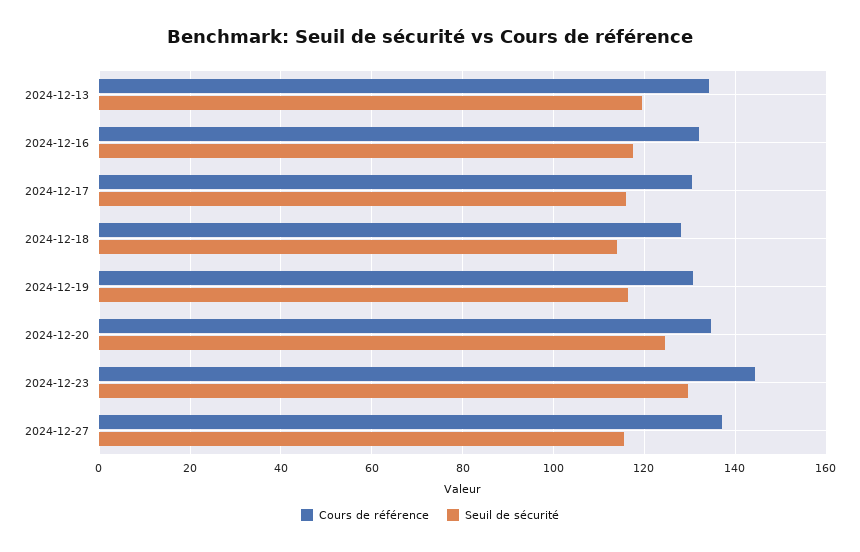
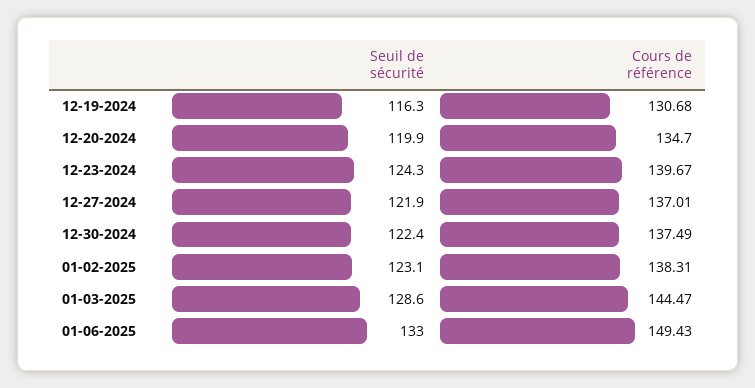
Cours de référence, 2024-12-13: 134 -> none
Seuil de sécurité, 2024-12-13: 120 -> none
Cours de référence, 2024-12-16: 132 -> none
Seuil de sécurité, 2024-12-16: 118 -> none
Cours de référence, 2024-12-17: 130 -> none
Seuil de sécurité, 2024-12-17: 116 -> none
Cours de référence, 2024-12-18: 128 -> none
Seuil de sécurité, 2024-12-18: 114 -> none
Seuil de sécurité, 2024-12-20: 124 -> 119.9
Cours de référence, 2024-12-23: 144 -> 139.67
Seuil de sécurité, 2024-12-23: 130 -> 124.3
Seuil de sécurité, 2024-12-27: 116 -> 121.9
Seuil de sécurité, 12-30-2024: none -> 122.4
Cours de référence, 12-30-2024: none -> 137.49
Seuil de sécurité, 01-02-2025: none -> 123.1
Cours de référence, 01-02-2025: none -> 138.31
Seuil de sécurité, 01-03-2025: none -> 128.6
Cours de référence, 01-03-2025: none -> 144.47
Seuil de sécurité, 01-06-2025: none -> 133
Cours de référence, 01-06-2025: none -> 149.43

